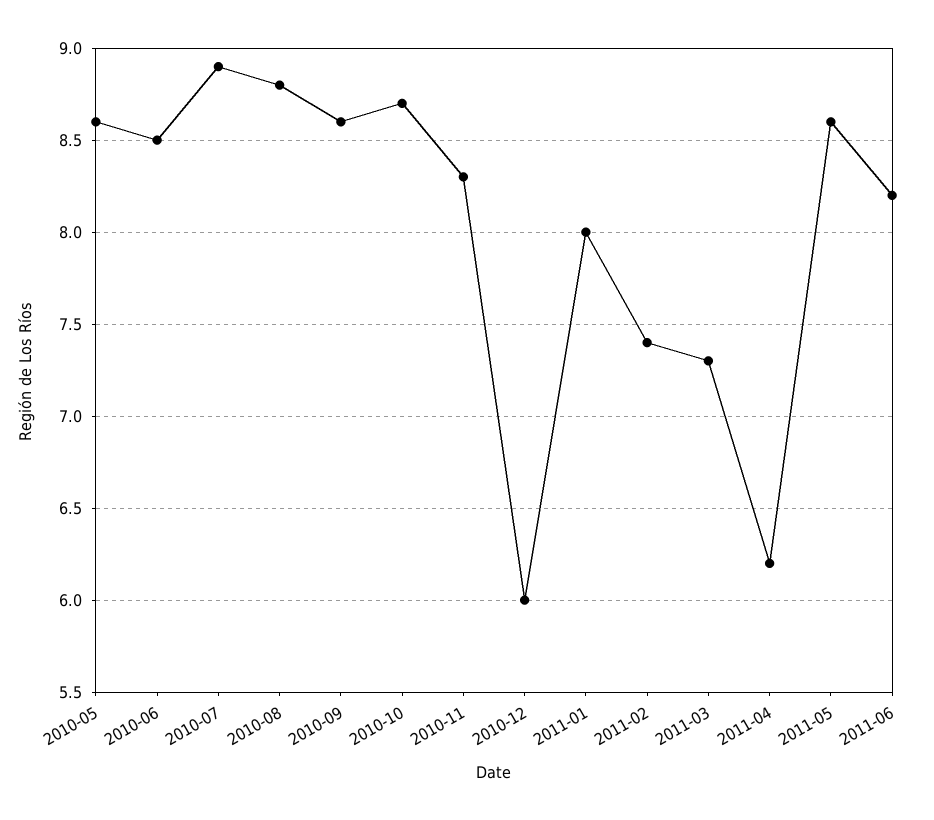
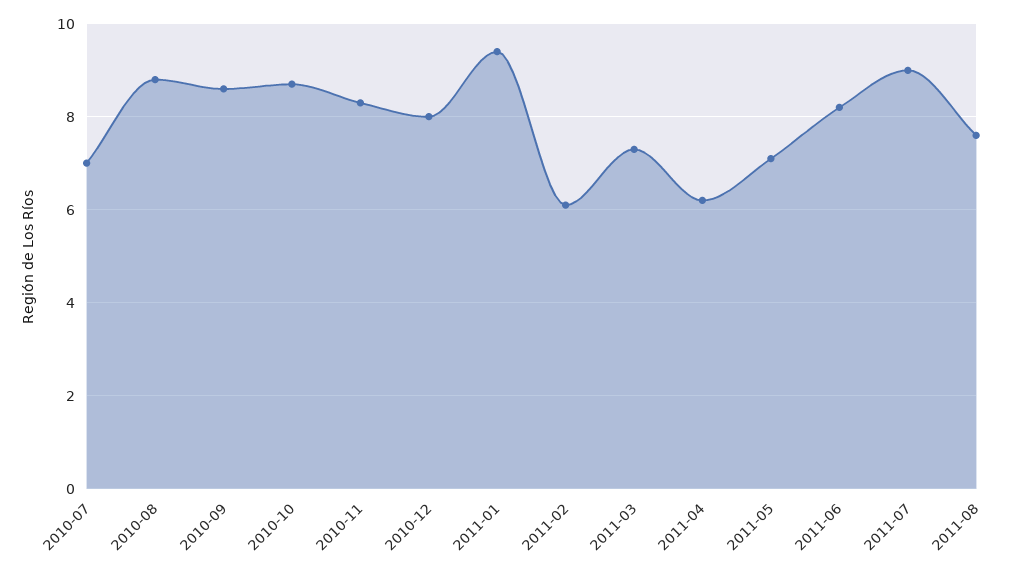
2010-05: 8.6 -> none
2010-06: 8.5 -> none
2010-07: 8.9 -> 7
2010-12: 6 -> 8
2011-01: 8 -> 9.5
2011-02: 7.4 -> 6
2011-05: 8.6 -> 7
2011-07: none -> 9
2011-08: none -> 7.5

